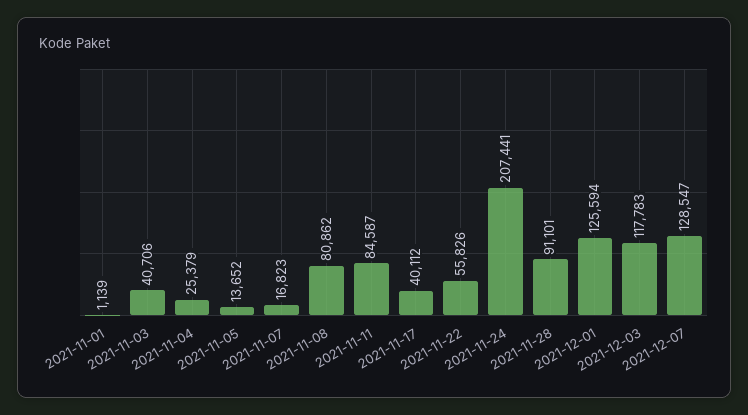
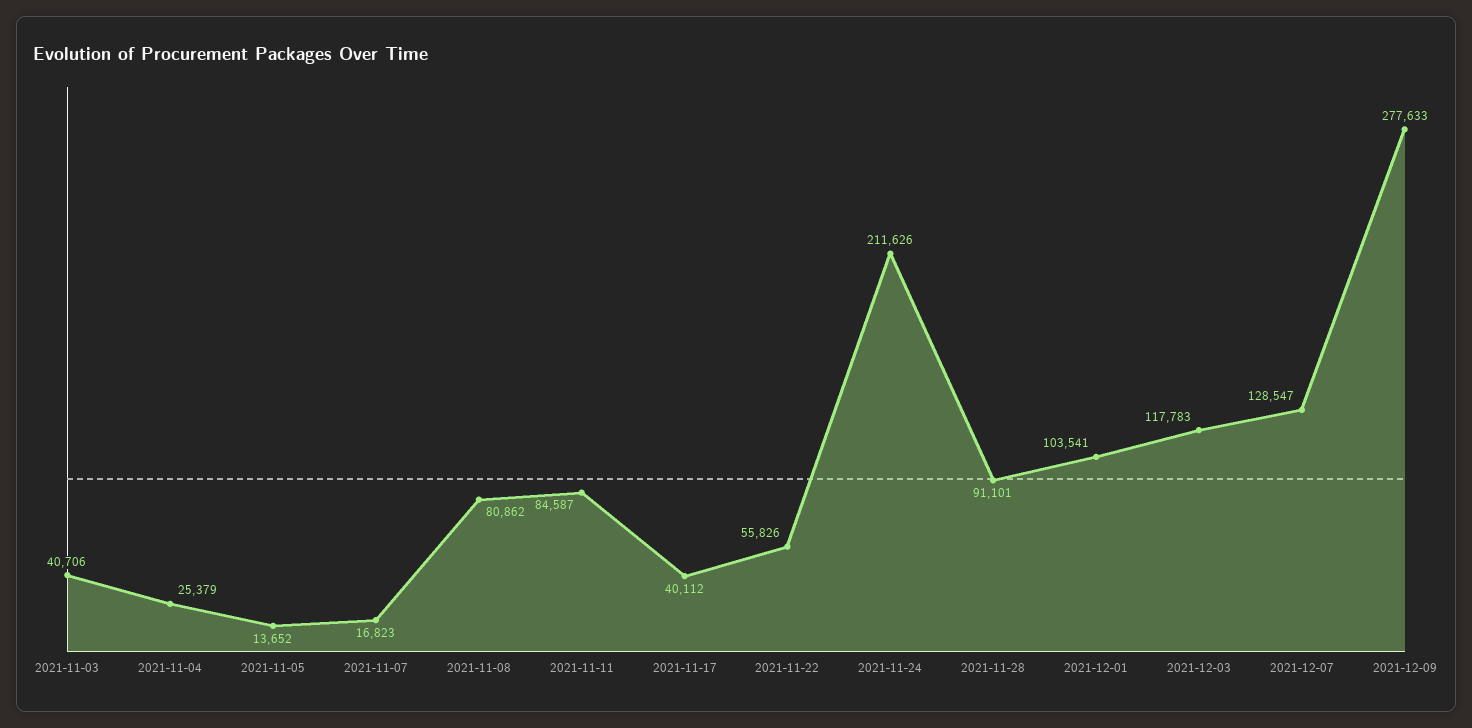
2021-11-01: 1139 -> none
2021-11-24: 207441 -> 211626
2021-12-01: 125594 -> 103541
2021-12-09: none -> 277633

